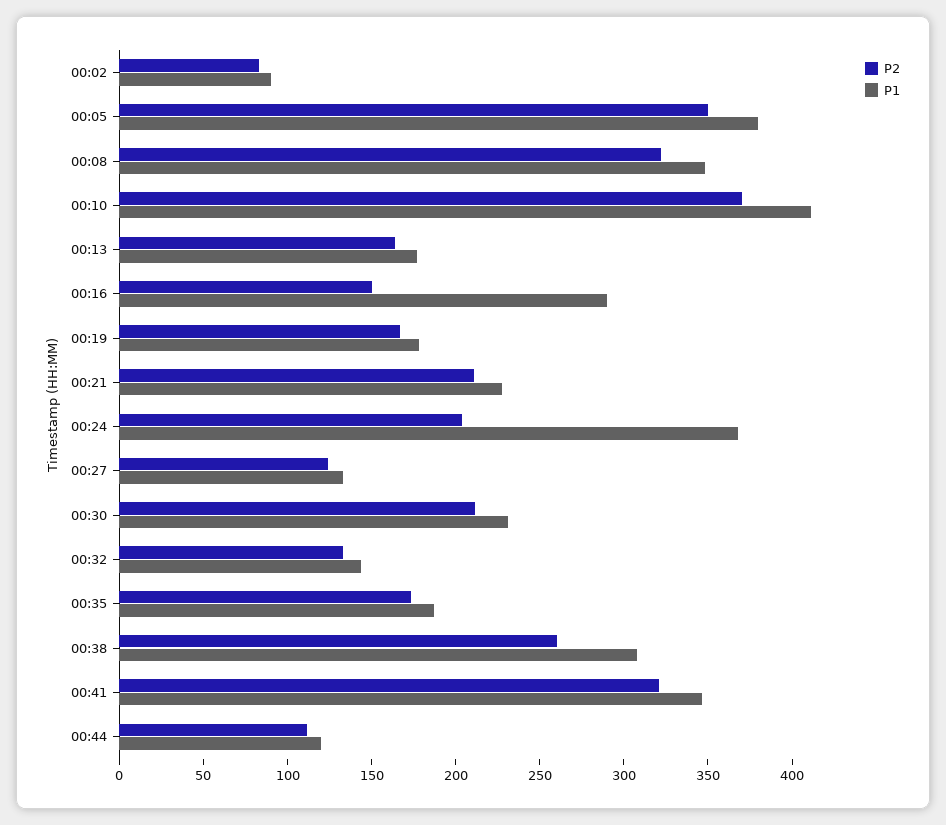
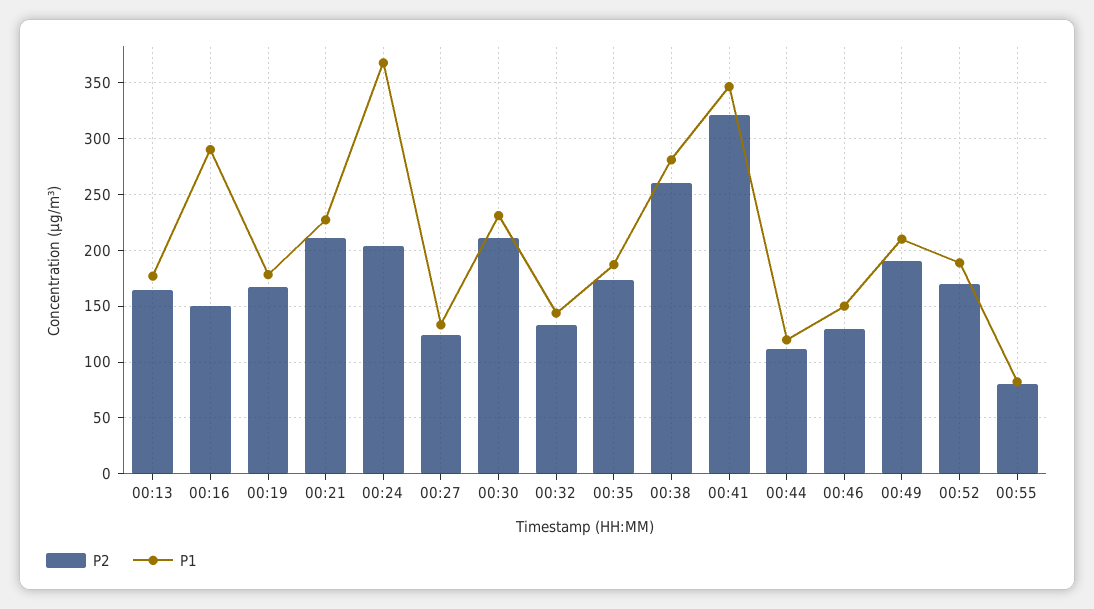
P2, 00:02: 80 -> none
P1, 00:02: 90 -> none
P2, 00:05: 350 -> none
P1, 00:05: 380 -> none
P2, 00:08: 320 -> none
P1, 00:08: 350 -> none
P2, 00:10: 370 -> none
P1, 00:10: 410 -> none
P1, 00:38: 310 -> 280
P2, 00:46: none -> 130
P1, 00:46: none -> 150
P2, 00:49: none -> 190
P1, 00:49: none -> 210
P2, 00:52: none -> 170
P1, 00:52: none -> 190
P2, 00:55: none -> 80
P1, 00:55: none -> 80

